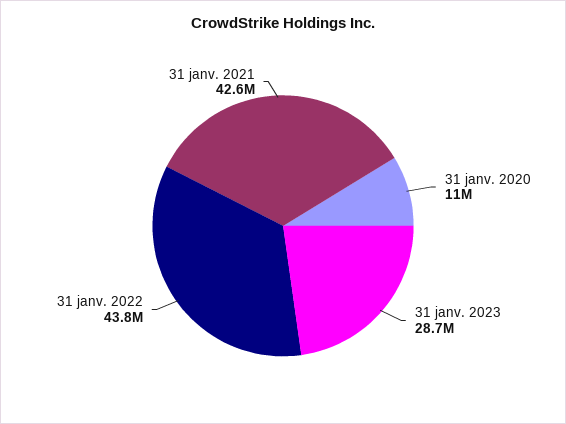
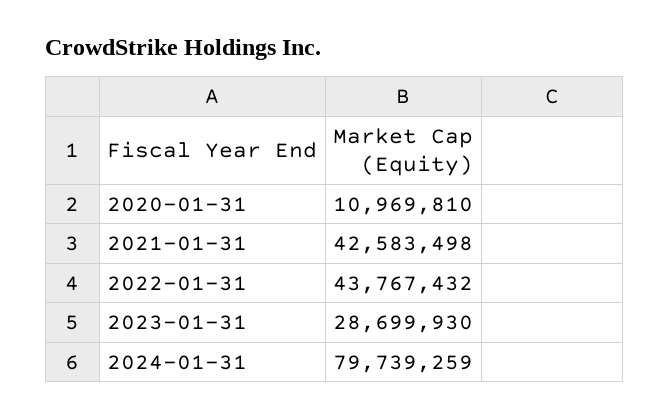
2024-01-31: none -> 79739259

